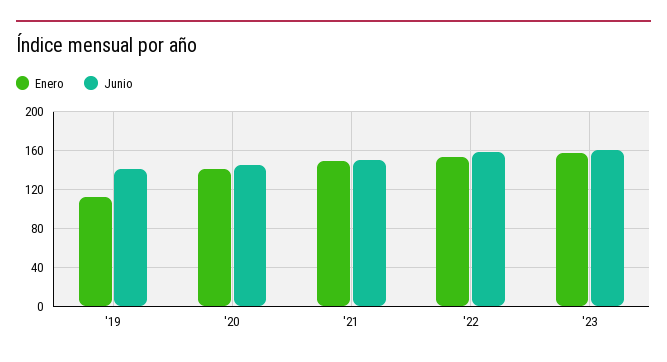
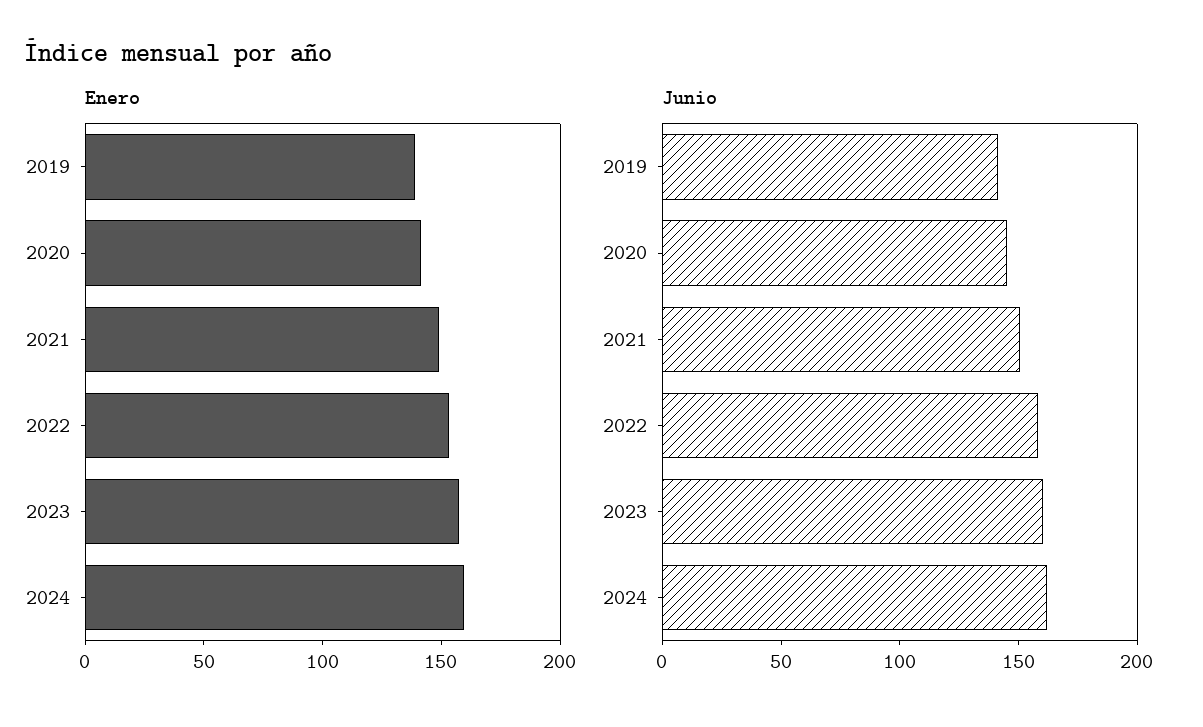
Enero, '19: 110 -> 140
Enero, 2024: none -> 160
Junio, 2024: none -> 160

